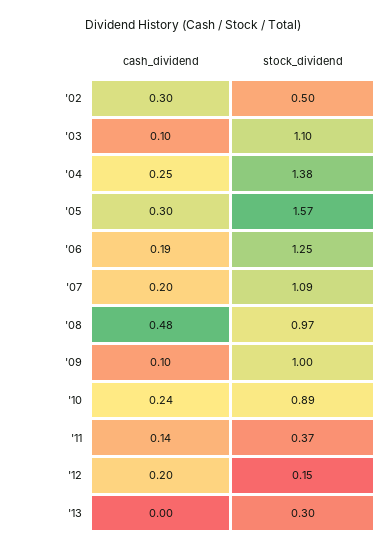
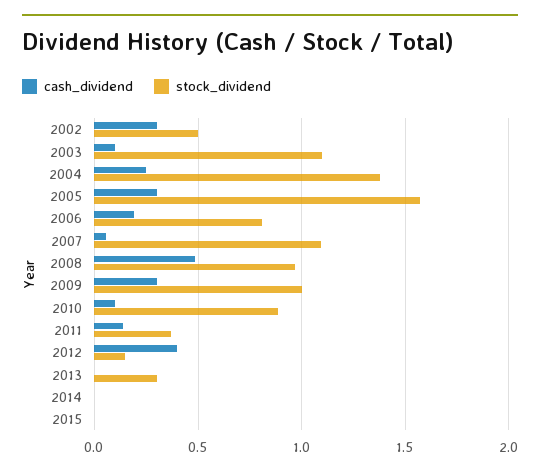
stock_dividend, '06: 1.25 -> 0.8
cash_dividend, '07: 0.2 -> 0.05
cash_dividend, '09: 0.1 -> 0.3
cash_dividend, '10: 0.24 -> 0.1
cash_dividend, '12: 0.2 -> 0.4
cash_dividend, 2014: none -> 0
stock_dividend, 2014: none -> 0
cash_dividend, 2015: none -> 0
stock_dividend, 2015: none -> 0

